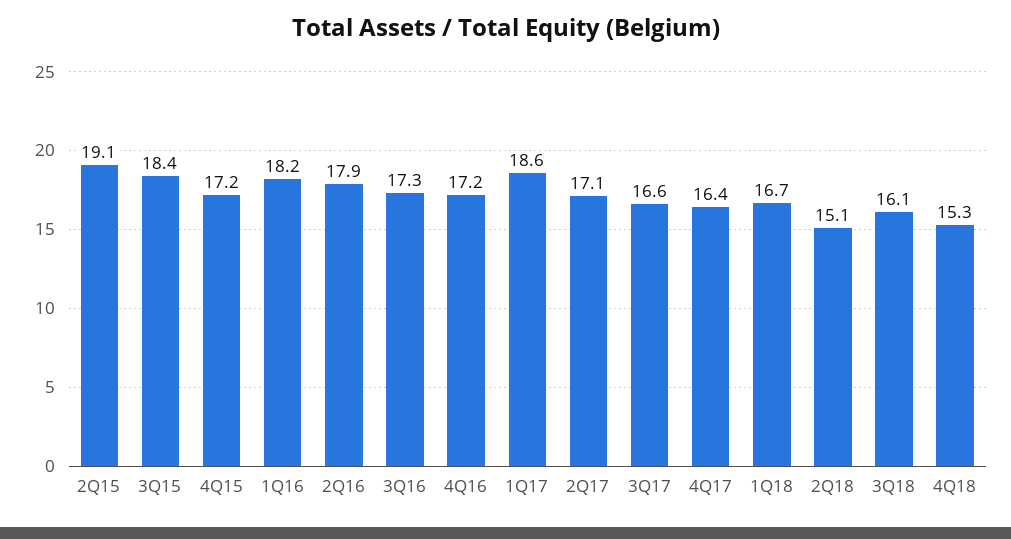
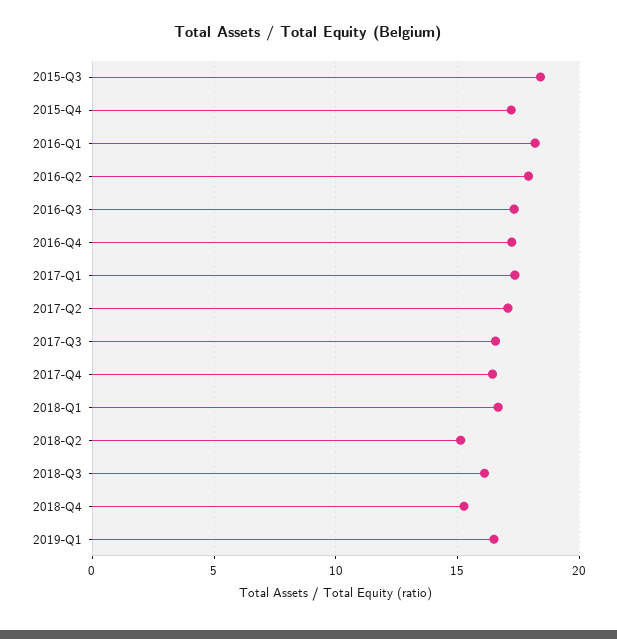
2Q15: 19.1 -> none
1Q17: 18.6 -> 17.5
2019-Q1: none -> 16.5

